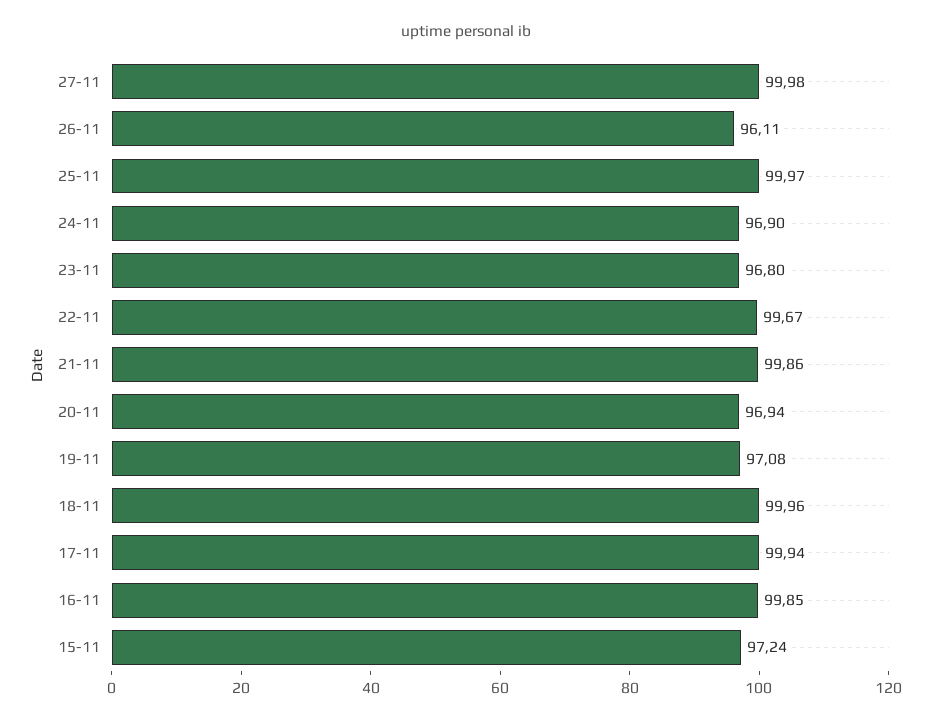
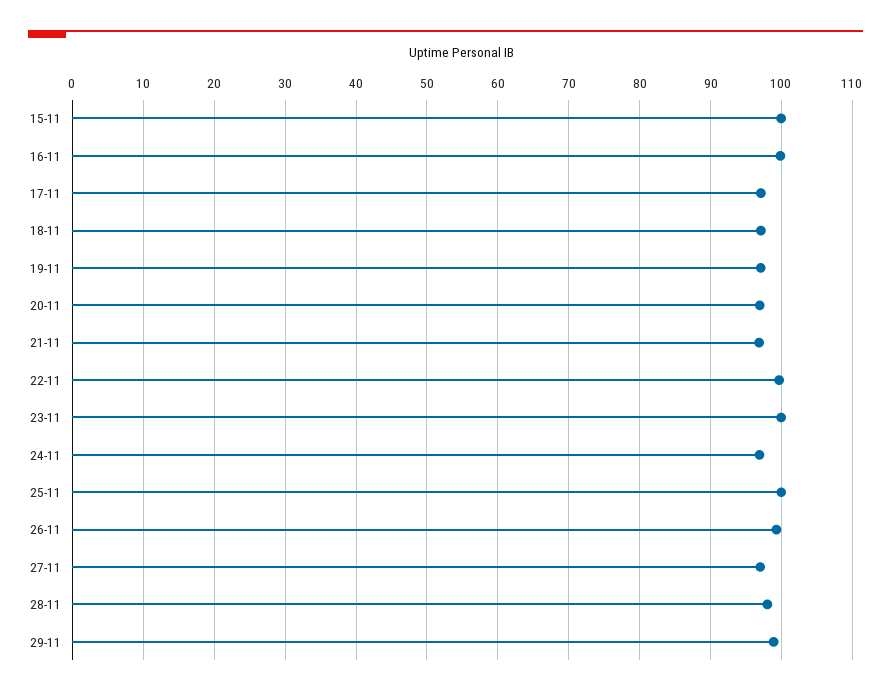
27-11: 99.98 -> 97
26-11: 96.11 -> 99
23-11: 96.8 -> 100
21-11: 99.86 -> 97
18-11: 99.96 -> 97
17-11: 99.94 -> 97
15-11: 97.24 -> 100
28-11: none -> 98
29-11: none -> 99

